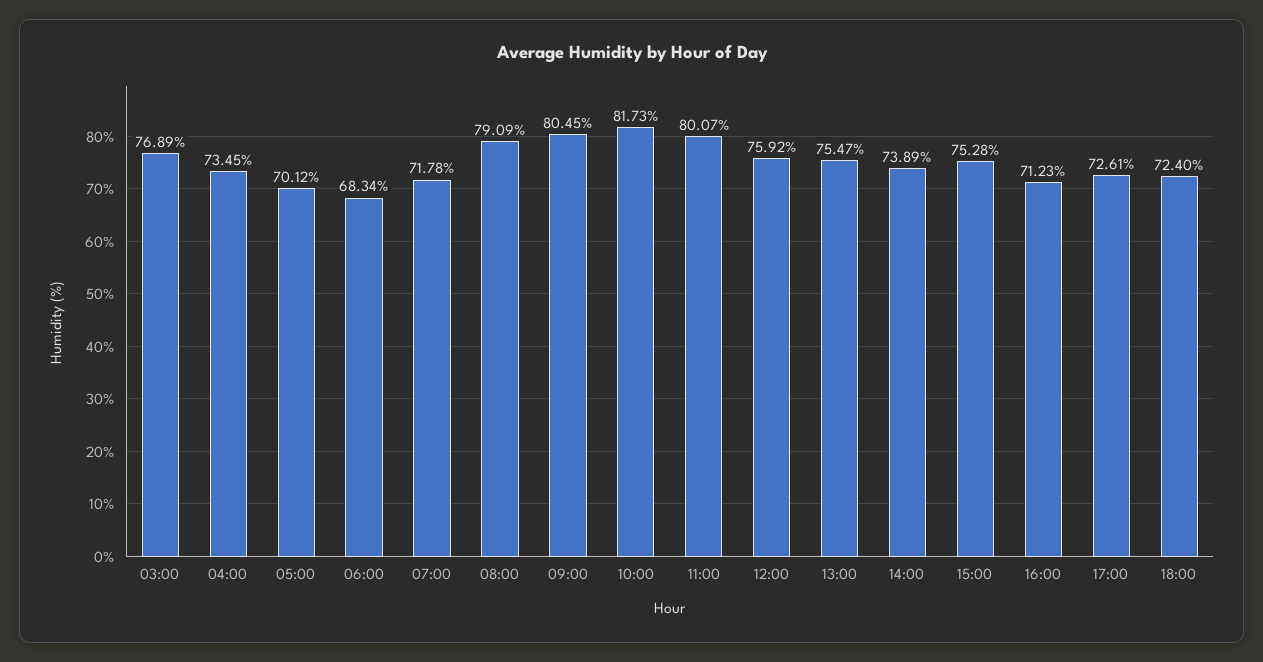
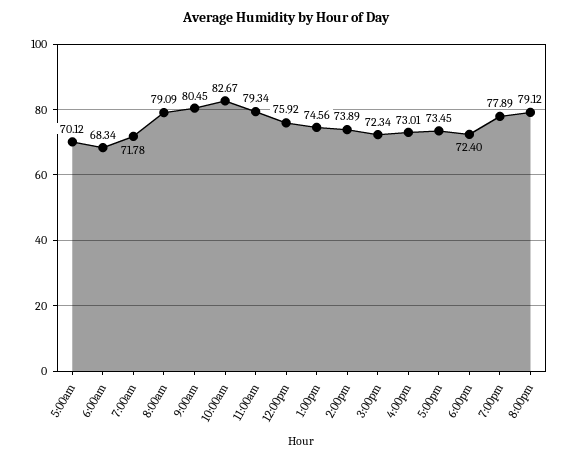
03:00: 76.89 -> none
04:00: 73.45 -> none
10:00: 81.73 -> 82.67
11:00: 80.07 -> 79.34
13:00: 75.47 -> 74.56
15:00: 75.28 -> 72.34
16:00: 71.23 -> 73.01
17:00: 72.61 -> 73.45
7:00pm: none -> 77.89
8:00pm: none -> 79.12

